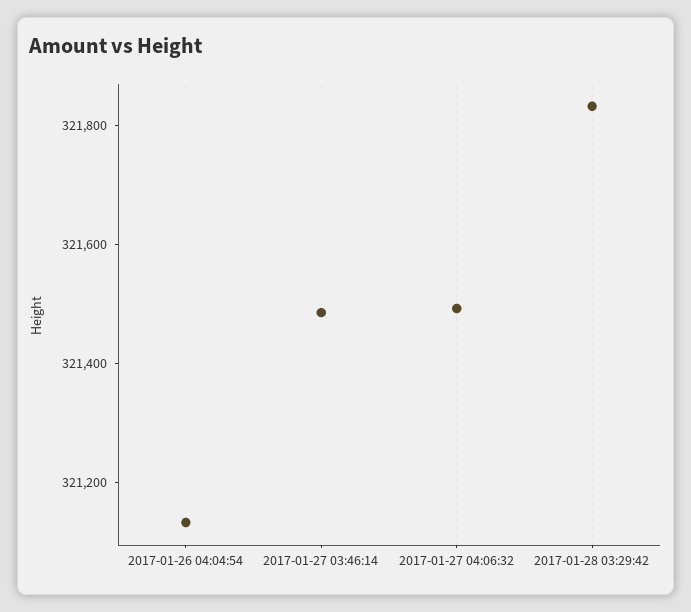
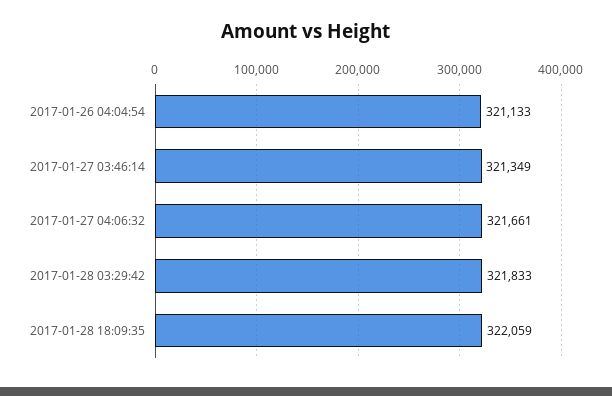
2017-01-27 03:46:14: 321500 -> 321349
2017-01-27 04:06:32: 321500 -> 321661
2017-01-28 18:09:35: none -> 322059

